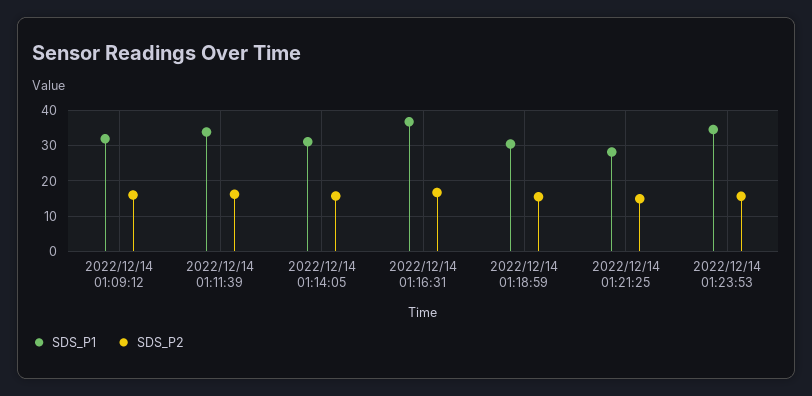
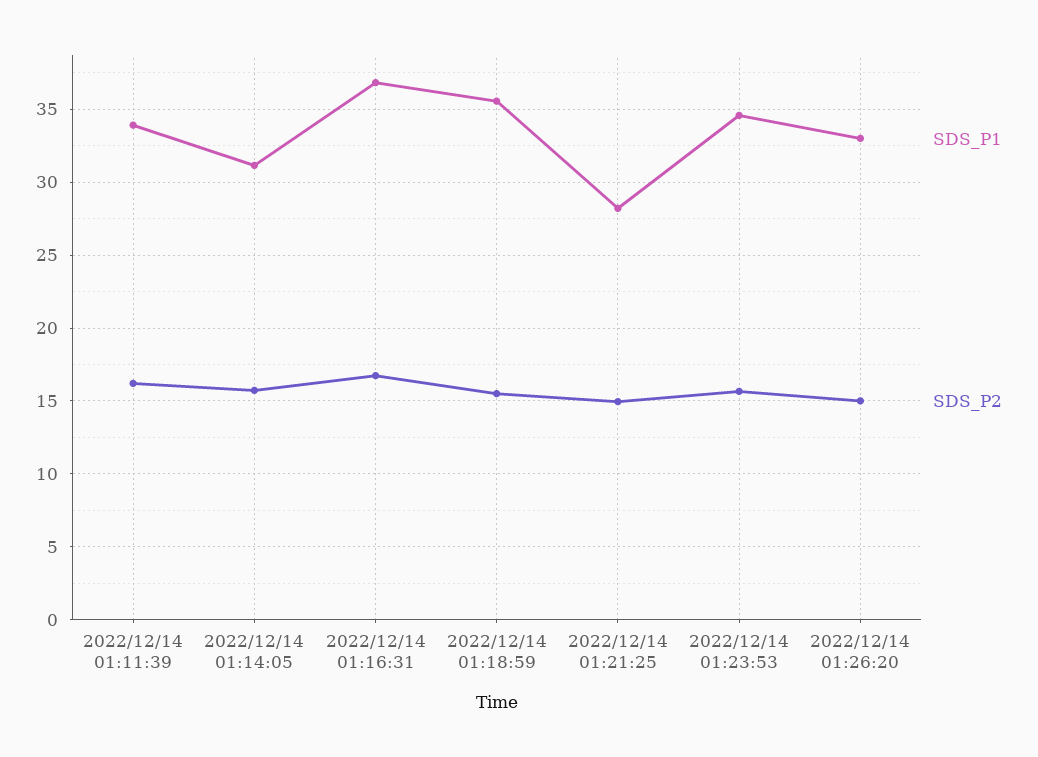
SDS_P1, 2022/12/14 01:09:12: 32 -> none
SDS_P2, 2022/12/14 01:09:12: 16 -> none
SDS_P1, 2022/12/14 01:18:59: 30 -> 35.5
SDS_P1, 2022/12/14 01:26:20: none -> 33
SDS_P2, 2022/12/14 01:26:20: none -> 15

